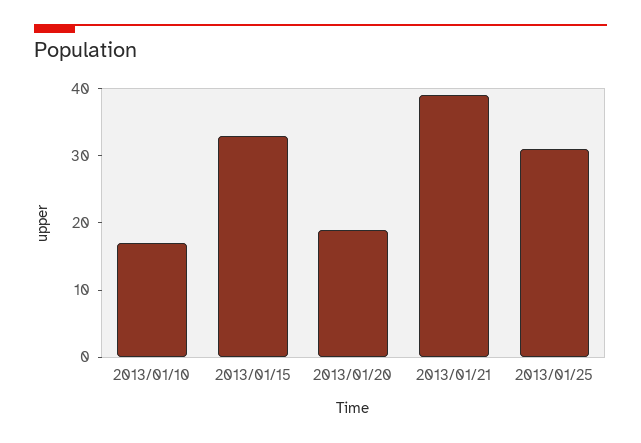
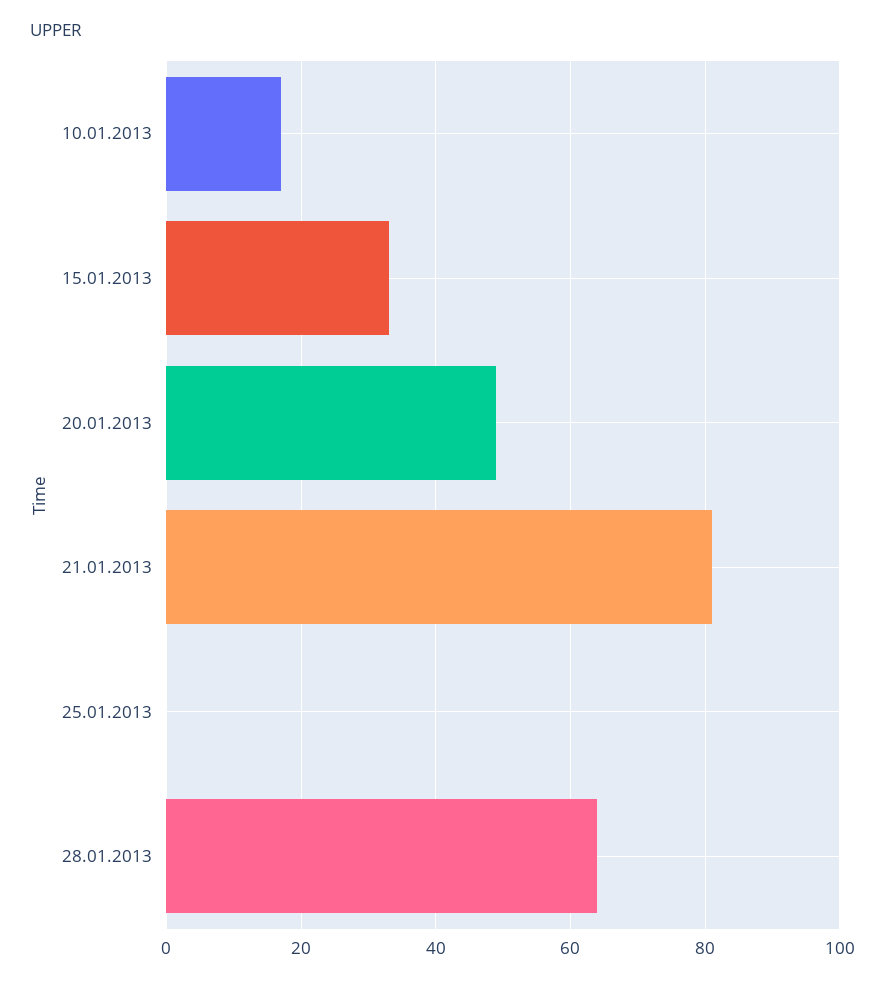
2013/01/20: 20 -> 50
2013/01/21: 40 -> 80
2013/01/25: 30 -> 0
28.01.2013: none -> 65

